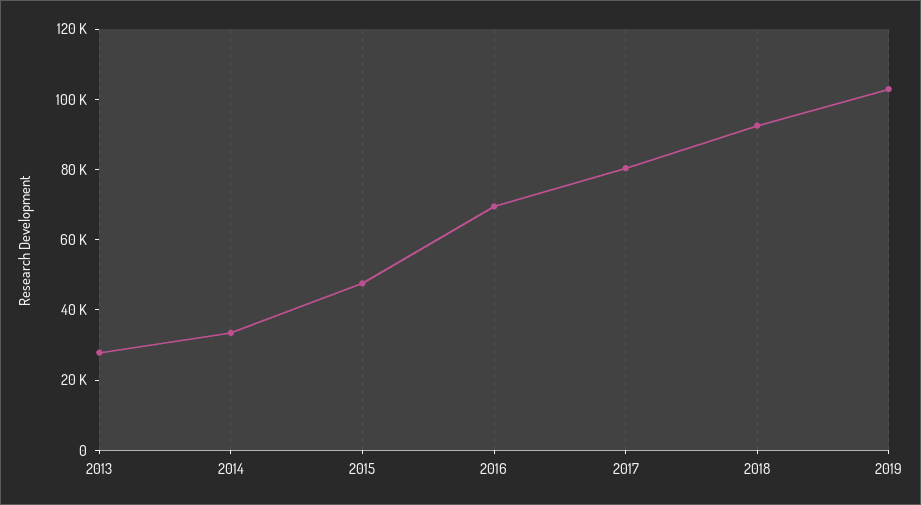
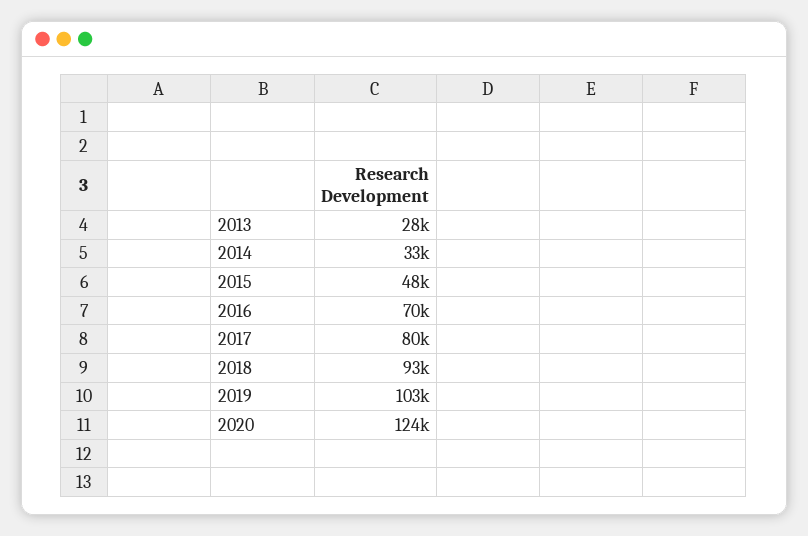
2020: none -> 124000

